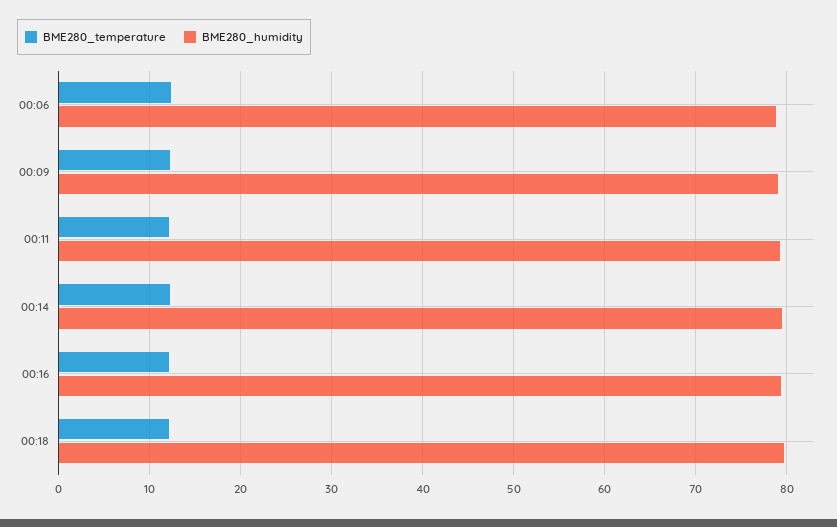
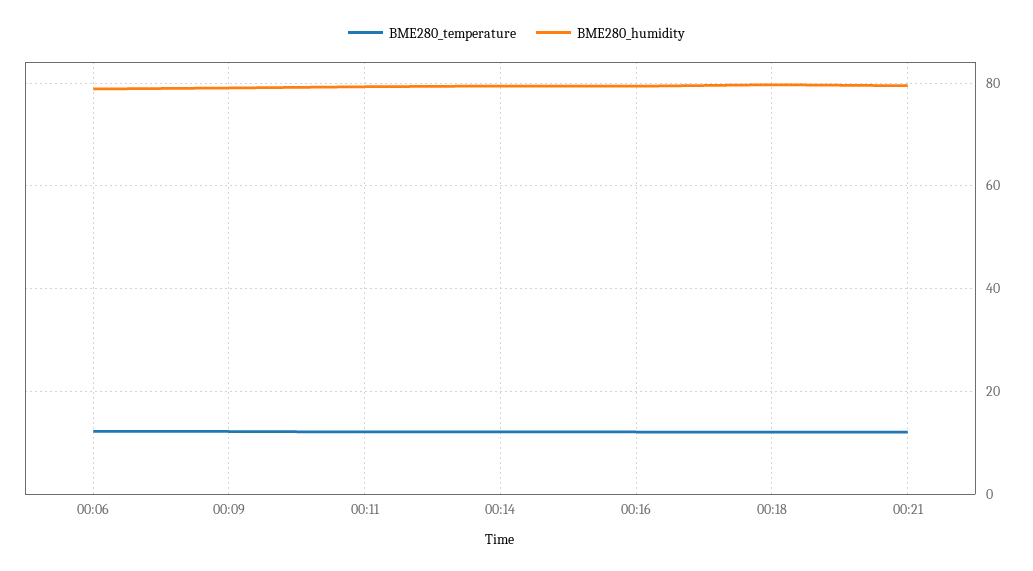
BME280_temperature, 00:21: none -> 12
BME280_humidity, 00:21: none -> 80

